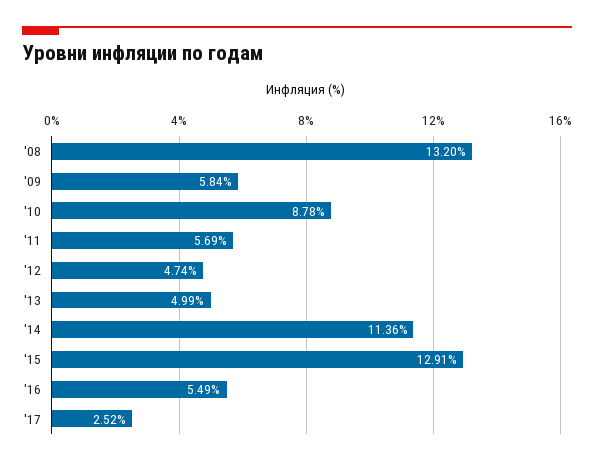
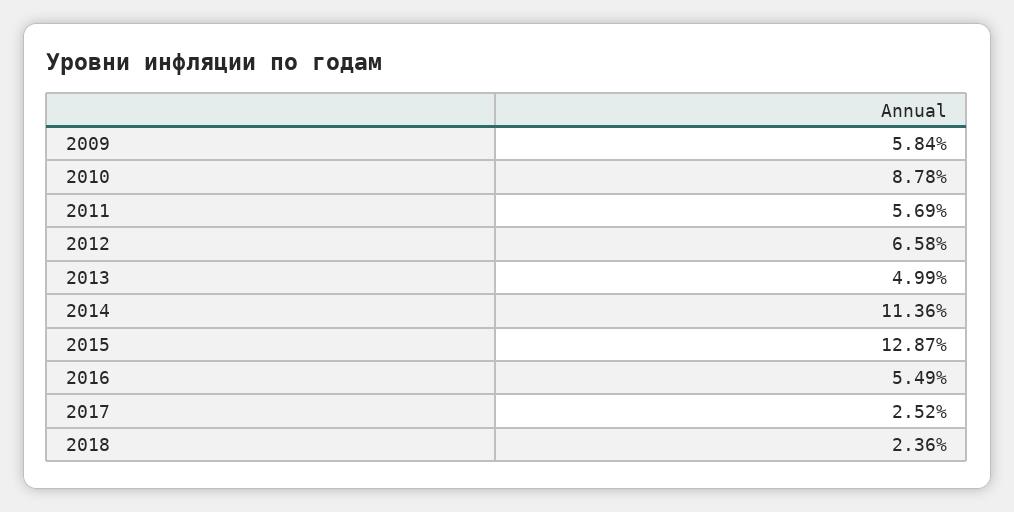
'08: 13.2 -> none
'12: 4.74 -> 6.58
'15: 12.91 -> 12.87
2018: none -> 2.36

